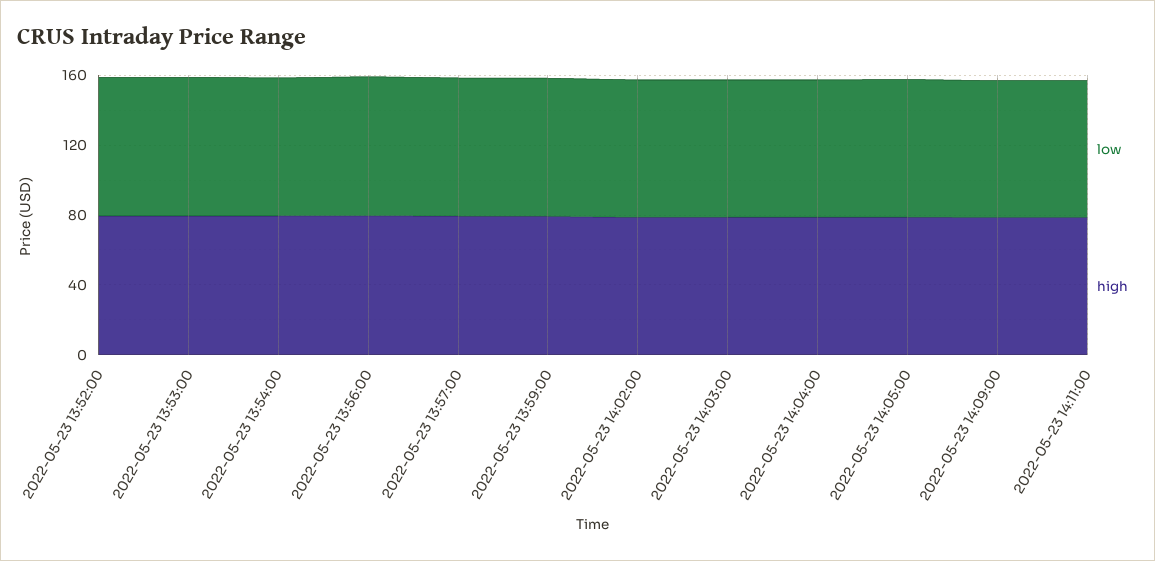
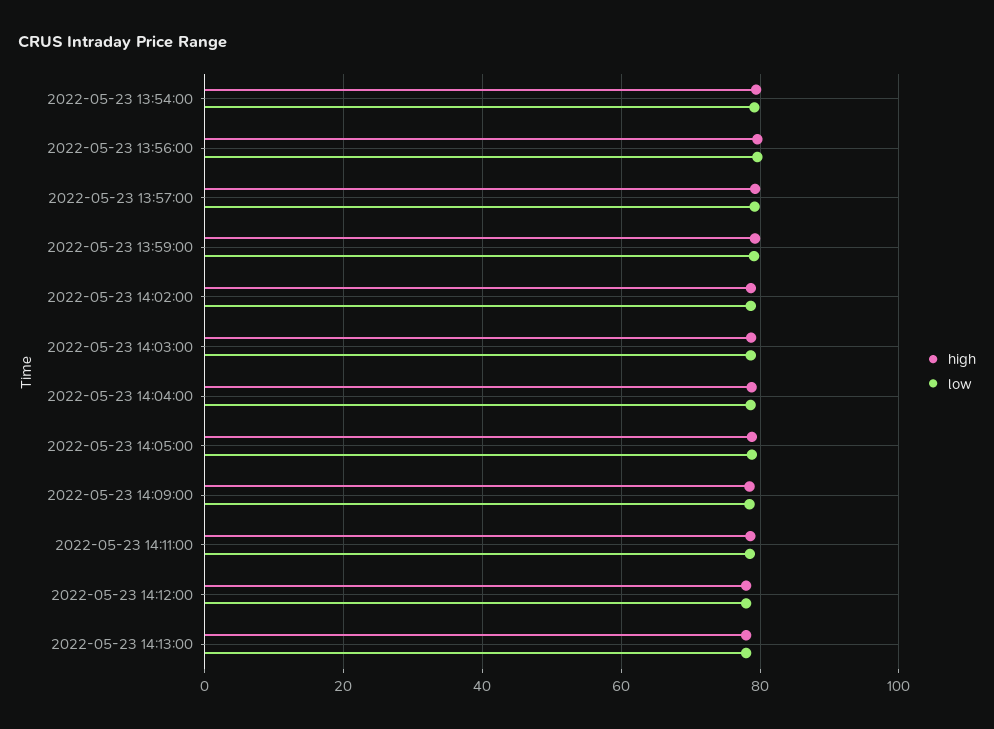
low, 2022-05-23 13:52:00: 80 -> none
high, 2022-05-23 13:52:00: 80 -> none
low, 2022-05-23 13:53:00: 80 -> none
high, 2022-05-23 13:53:00: 80 -> none
high, 2022-05-23 14:12:00: none -> 78
low, 2022-05-23 14:12:00: none -> 78
high, 2022-05-23 14:13:00: none -> 78
low, 2022-05-23 14:13:00: none -> 78

